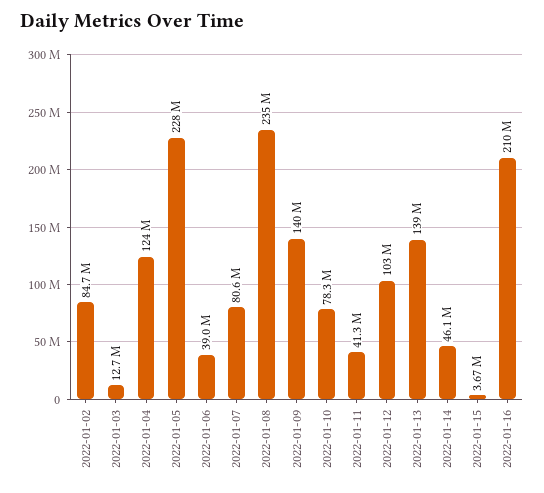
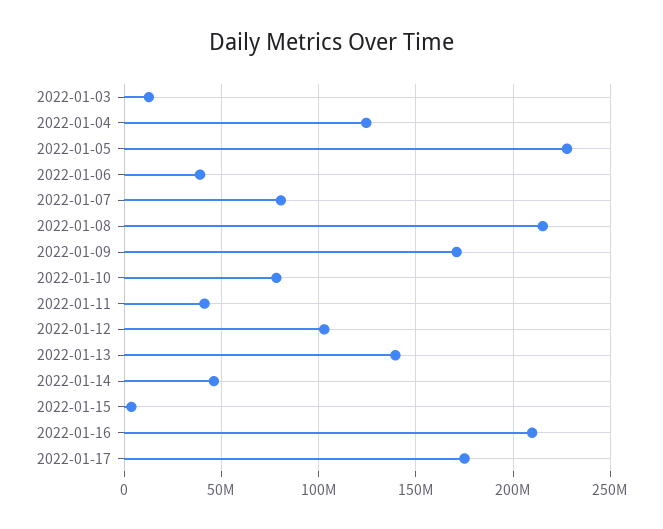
2022-01-02: 84700000 -> none
2022-01-08: 235000000 -> 215000000
2022-01-09: 140000000 -> 170000000
2022-01-17: none -> 175000000

